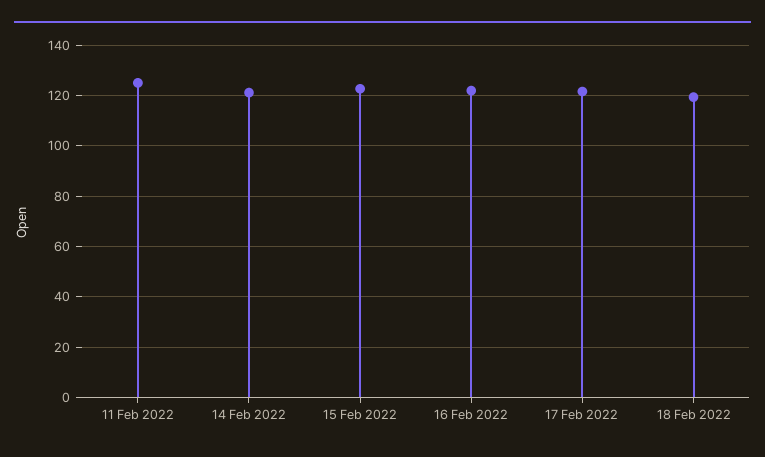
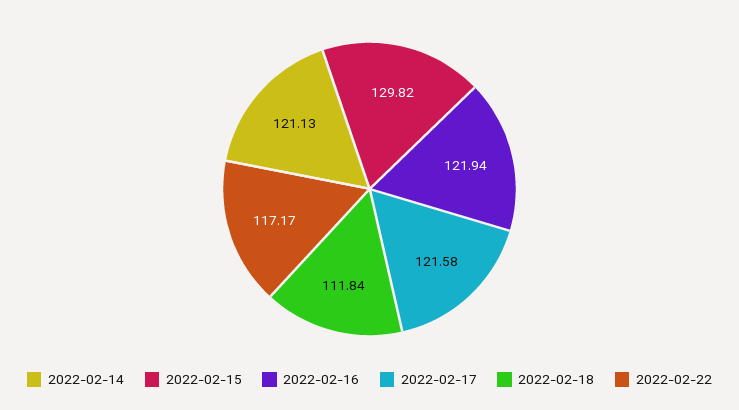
11 Feb 2022: 125 -> none
15 Feb 2022: 122.5 -> 129.82
18 Feb 2022: 120 -> 111.84
2022-02-22: none -> 117.17

